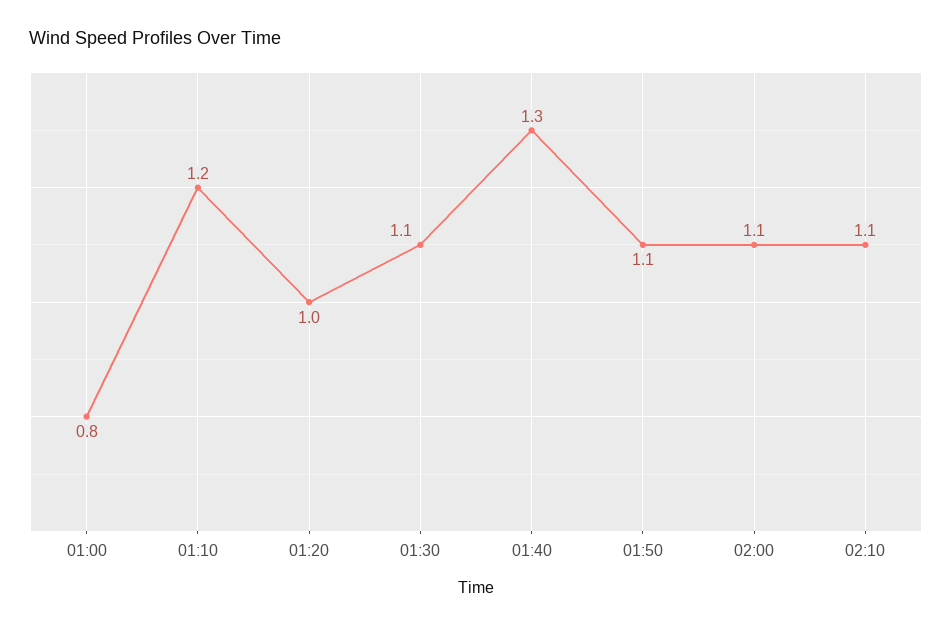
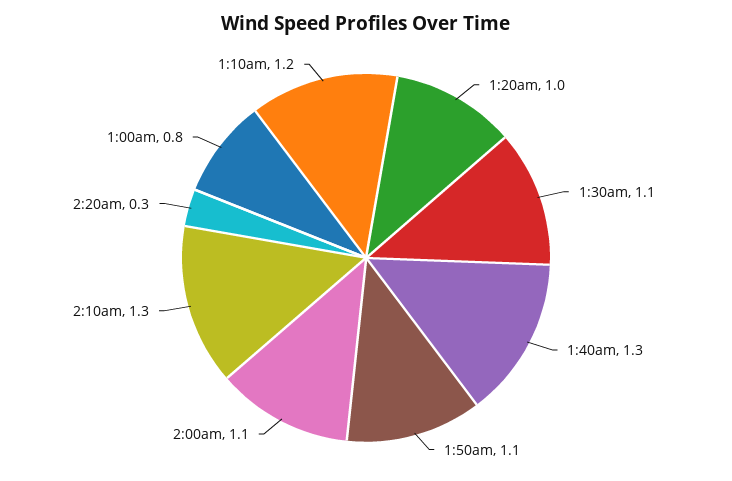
02:10: 1.1 -> 1.3
2:20am: none -> 0.3

